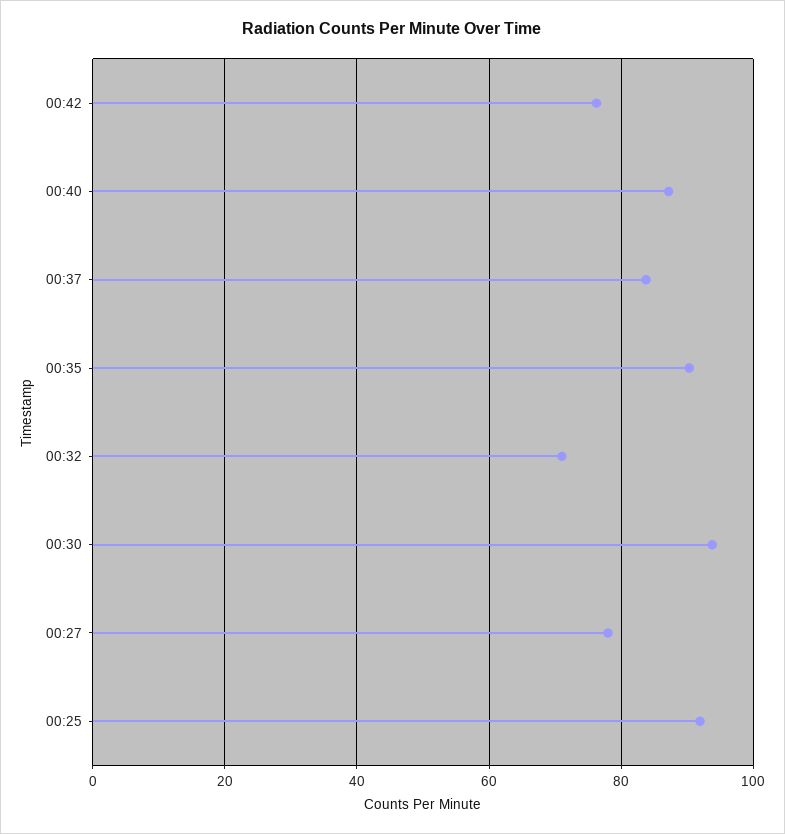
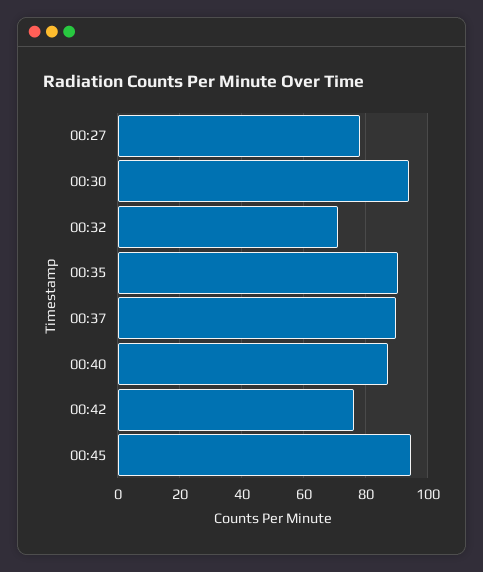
00:37: 84 -> 90
00:25: 92 -> none
00:45: none -> 94

